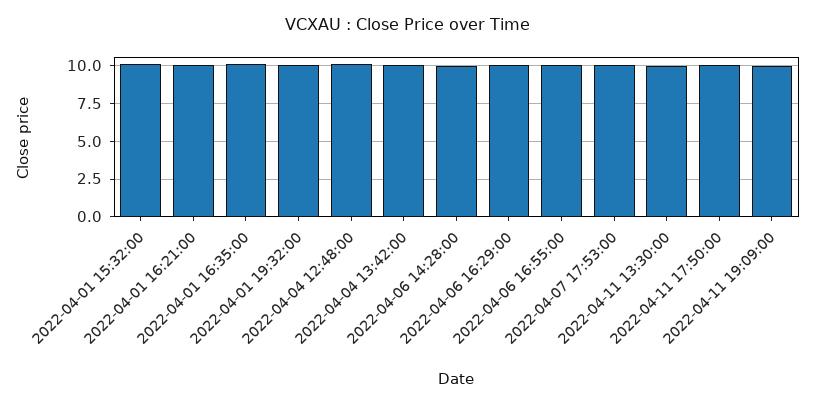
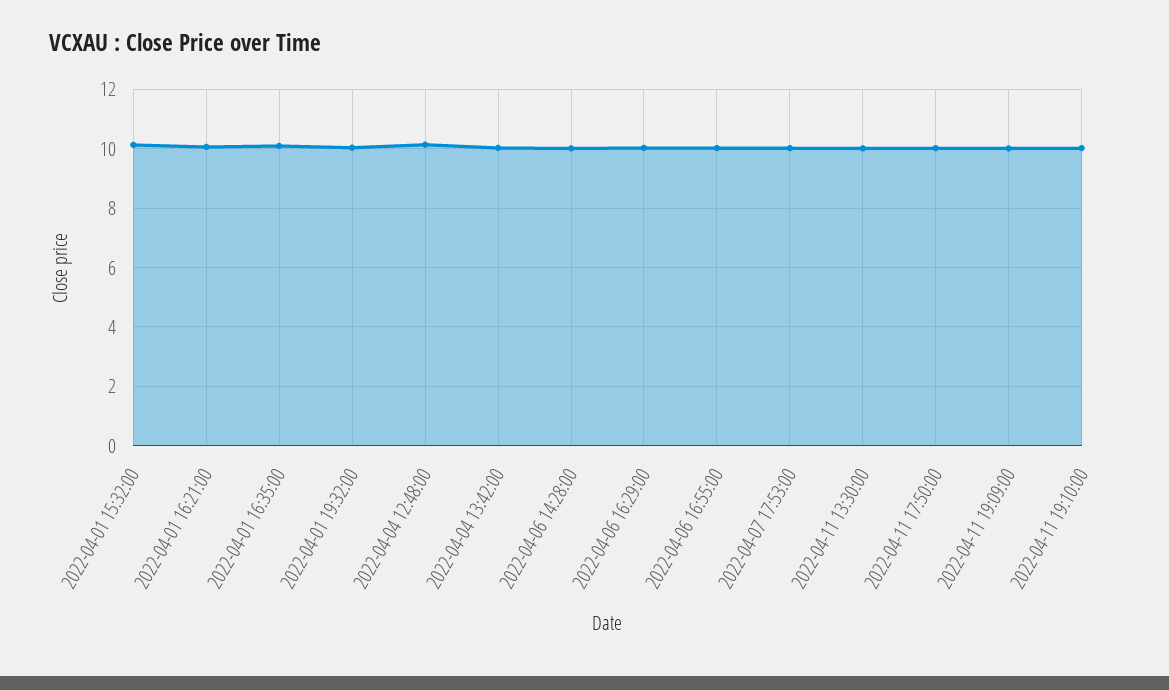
2022-04-11 19:10:00: none -> 10

